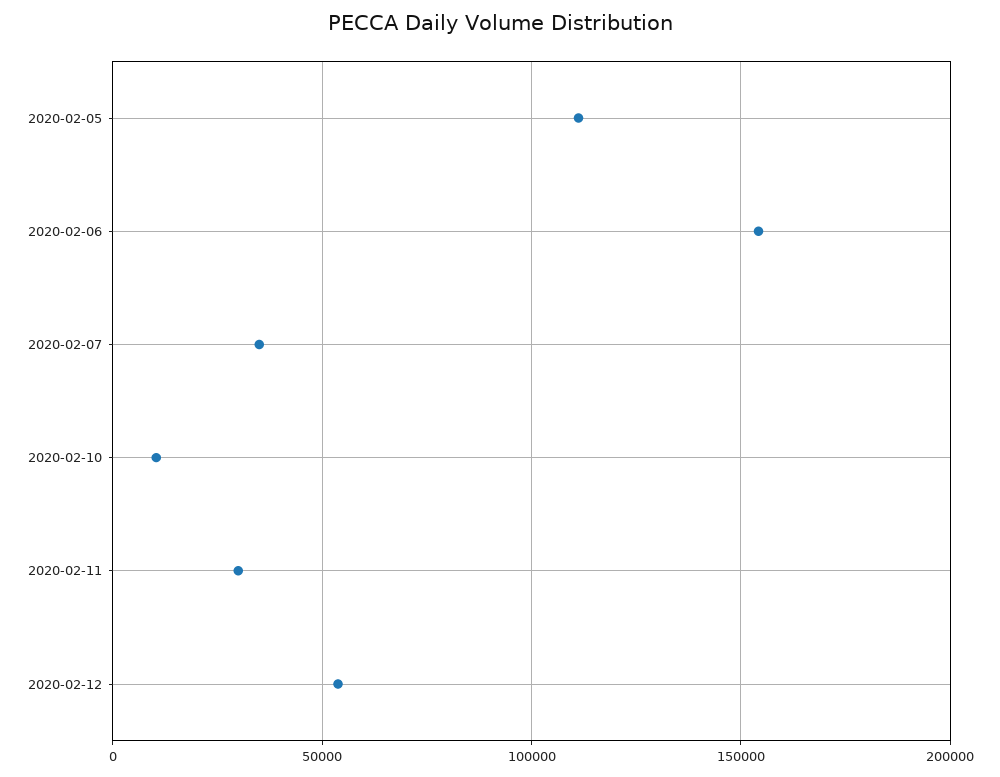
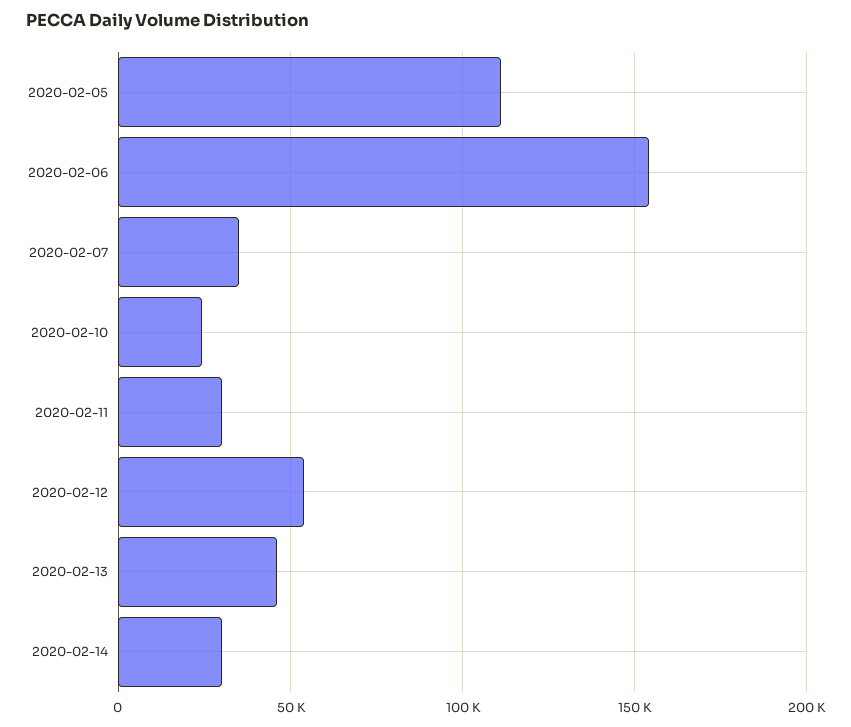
2020-02-10: 10000 -> 25000
2020-02-13: none -> 45000
2020-02-14: none -> 30000

